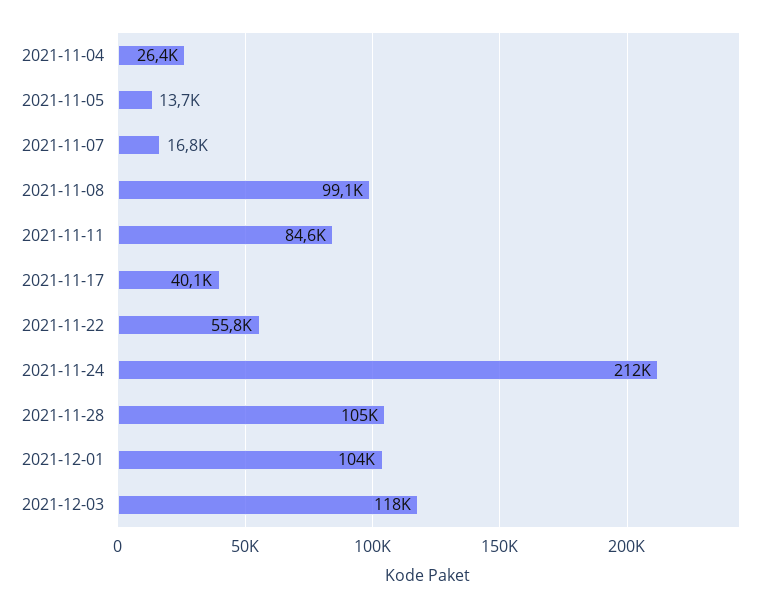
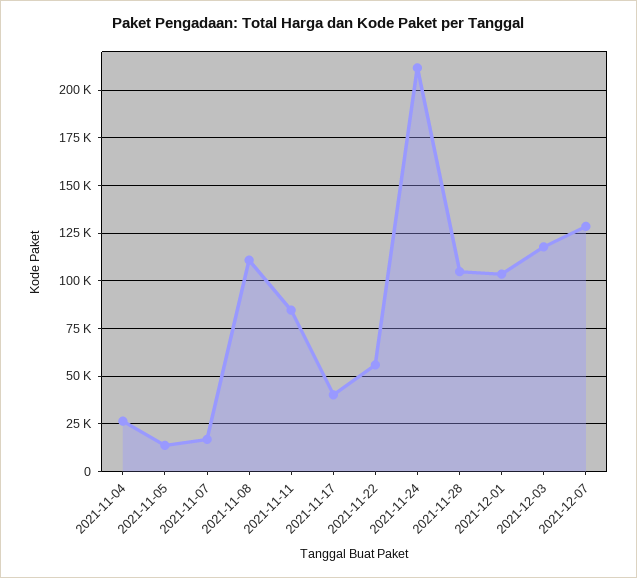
2021-11-08: 99100 -> 110000
2021-12-07: none -> 130000

